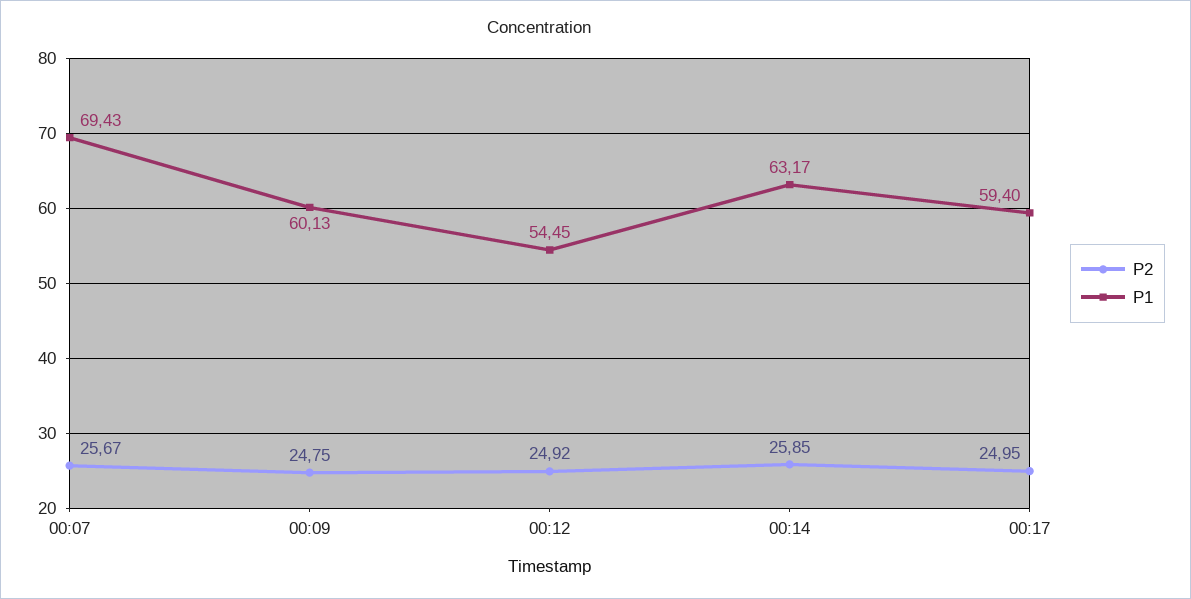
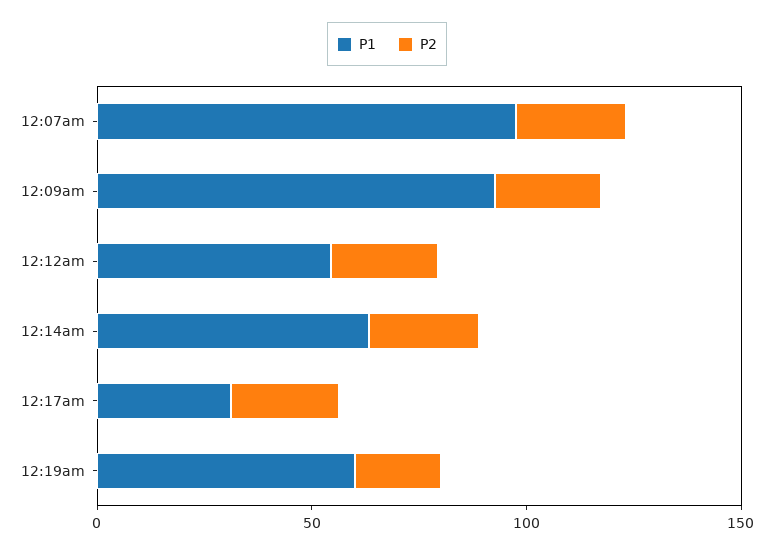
P1, 00:07: 69.43 -> 100
P1, 00:09: 60.13 -> 90
P1, 00:17: 59.4 -> 30
P1, 12:19am: none -> 60
P2, 12:19am: none -> 20

